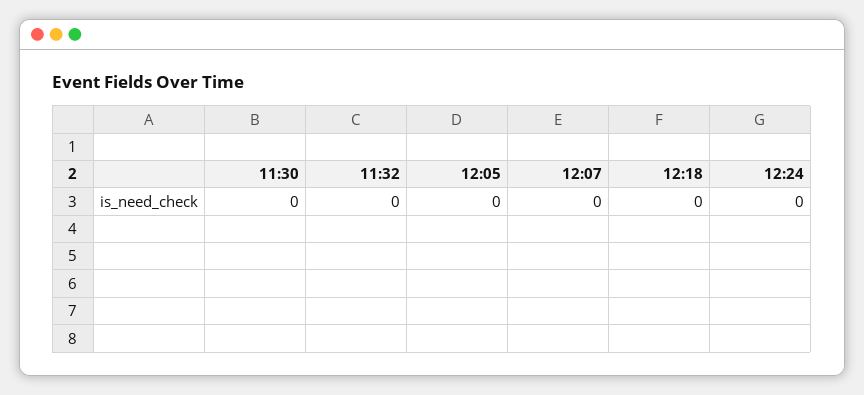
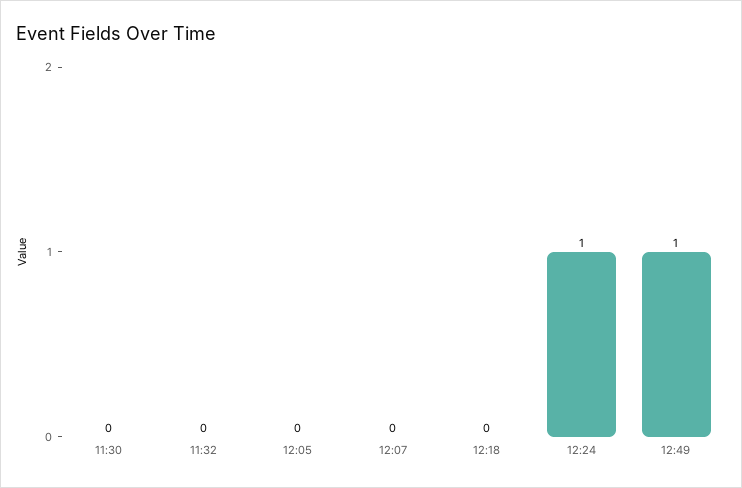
12:24: 0 -> 1
12:49: none -> 1

